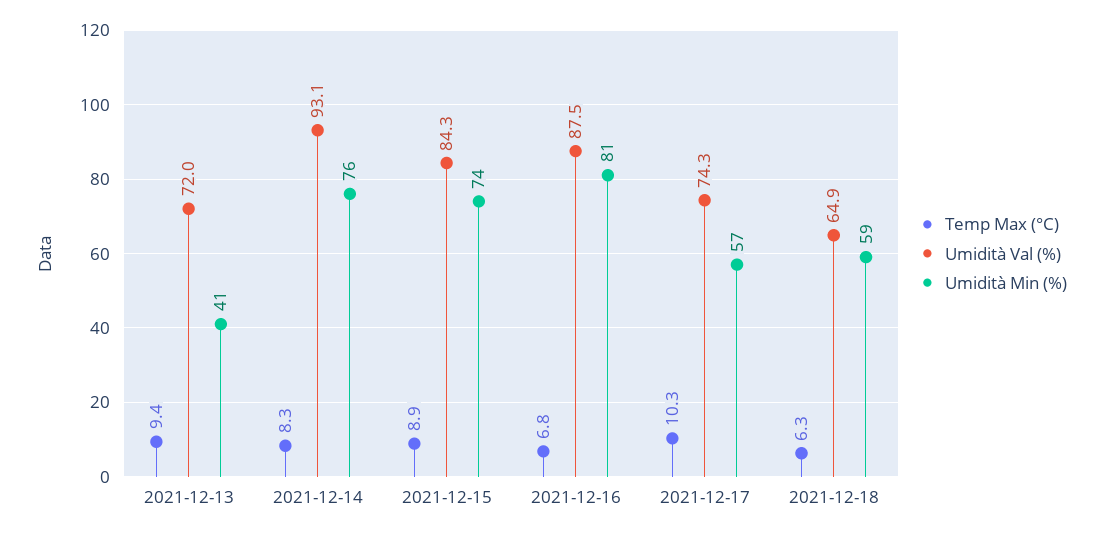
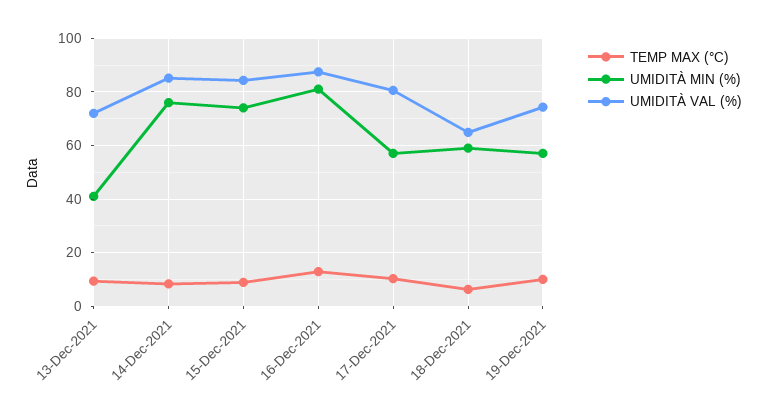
Umidità Val (%), 2021-12-14: 93.1 -> 85
Temp Max (°C), 2021-12-16: 6.8 -> 12.5
Umidità Val (%), 2021-12-17: 74.3 -> 80
Temp Max (°C), 19-Dec-2021: none -> 10
Umidità Min (%), 19-Dec-2021: none -> 57.5
Umidità Val (%), 19-Dec-2021: none -> 75

